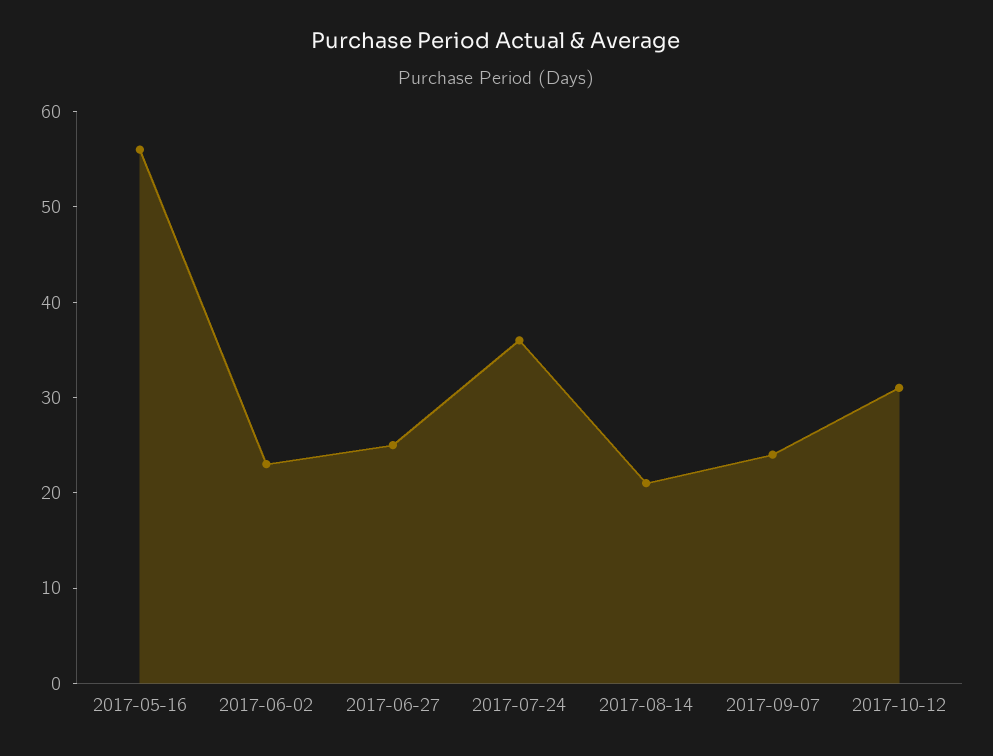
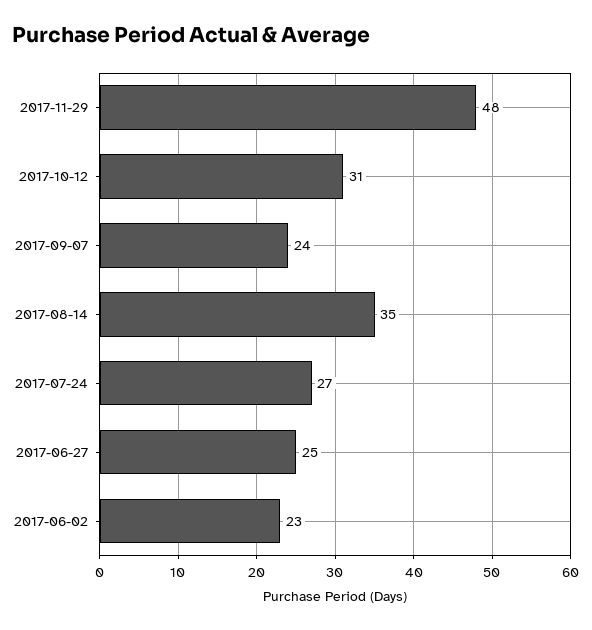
2017-05-16: 56 -> none
2017-07-24: 36 -> 27
2017-08-14: 21 -> 35
2017-11-29: none -> 48

